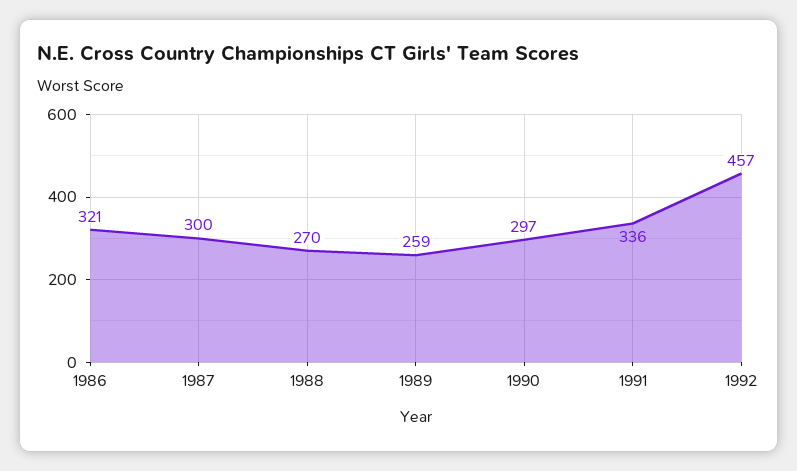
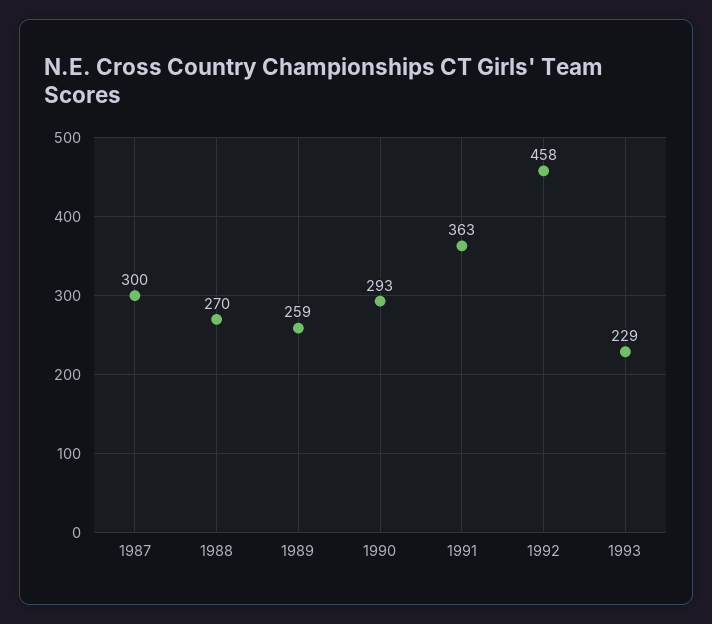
1986: 321 -> none
1990: 297 -> 293
1991: 336 -> 363
1992: 457 -> 458
1993: none -> 229

